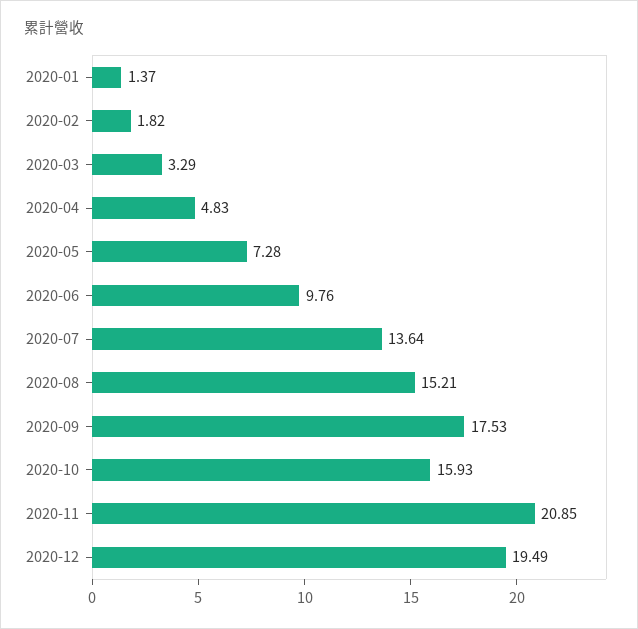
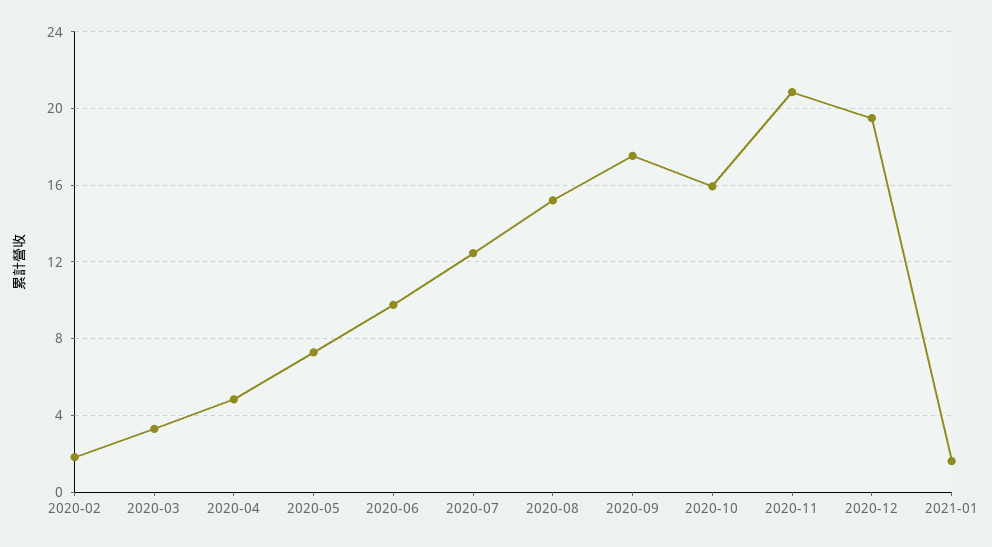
2020-01: 1.37 -> none
2020-07: 13.64 -> 12.5
2021-01: none -> 1.5

